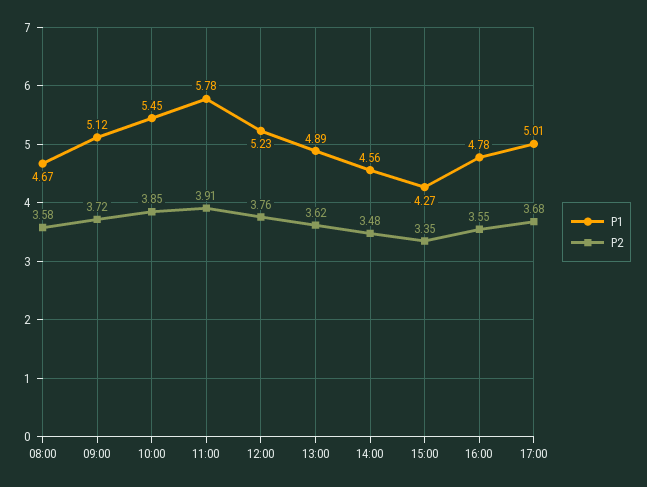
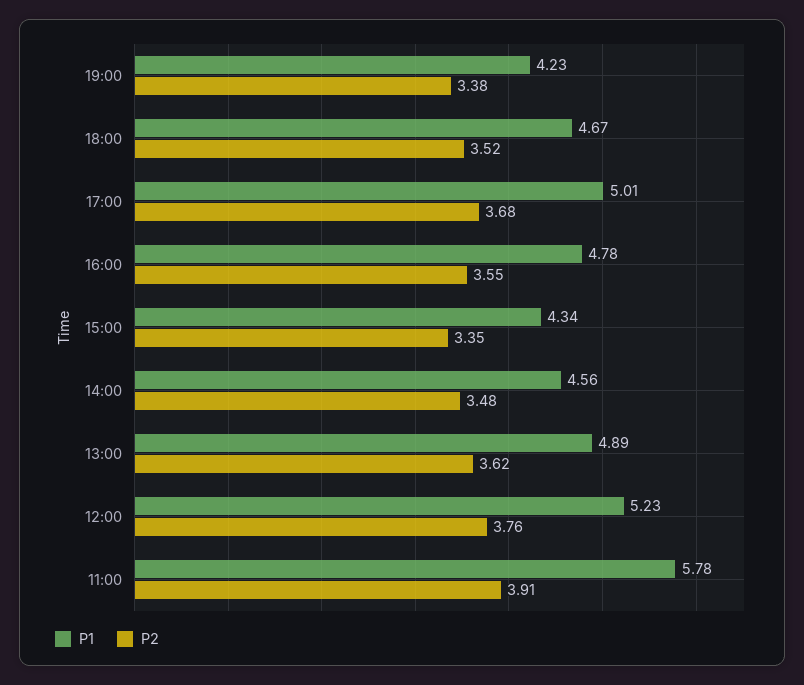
P1, 08:00: 4.67 -> none
P2, 08:00: 3.58 -> none
P1, 09:00: 5.12 -> none
P2, 09:00: 3.72 -> none
P1, 10:00: 5.45 -> none
P2, 10:00: 3.85 -> none
P1, 15:00: 4.27 -> 4.34
P1, 19:00: none -> 4.23
P2, 19:00: none -> 3.38
P1, 18:00: none -> 4.67
P2, 18:00: none -> 3.52

